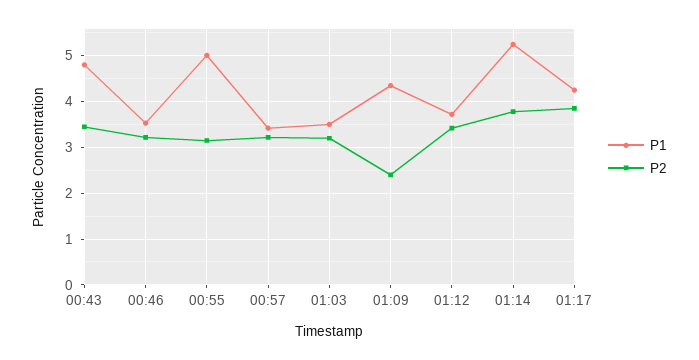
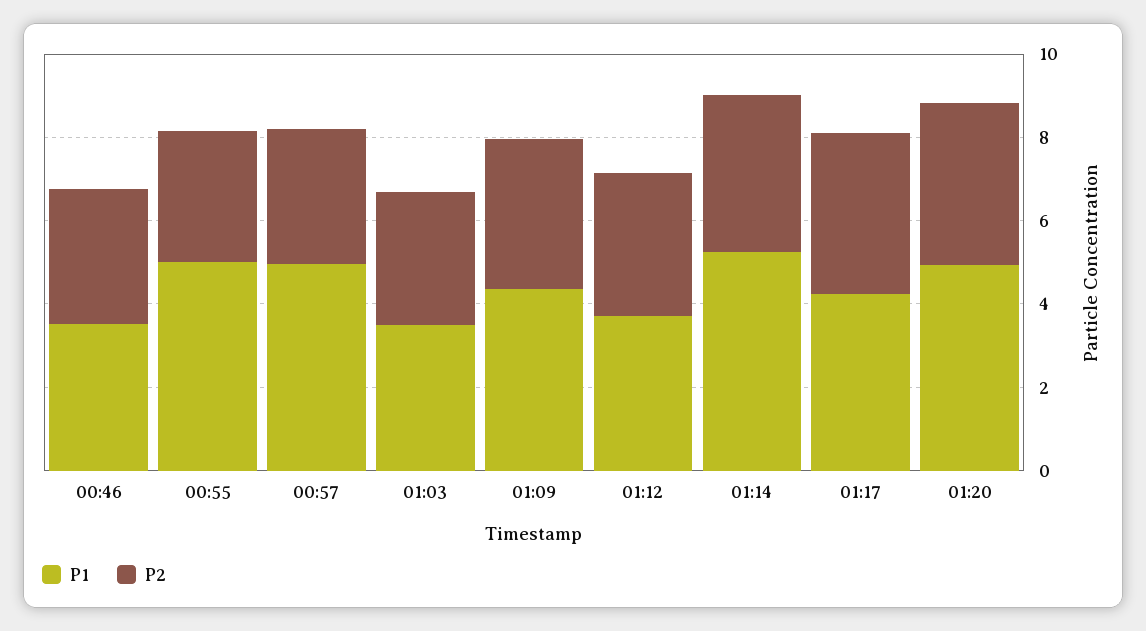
P1, 00:43: 4.8 -> none
P2, 00:43: 3.4 -> none
P1, 00:57: 3.4 -> 5
P2, 01:09: 2.4 -> 3.5
P1, 01:20: none -> 5
P2, 01:20: none -> 4

